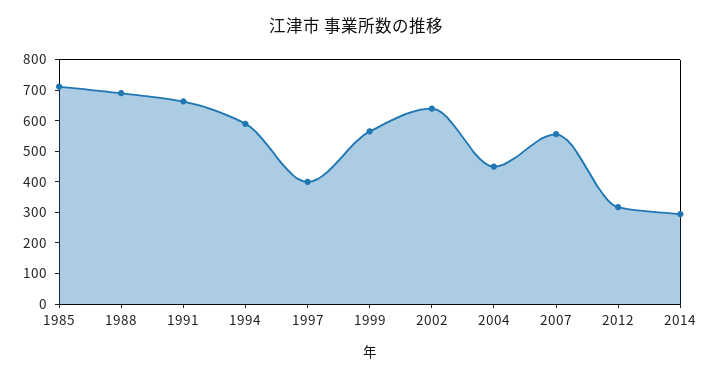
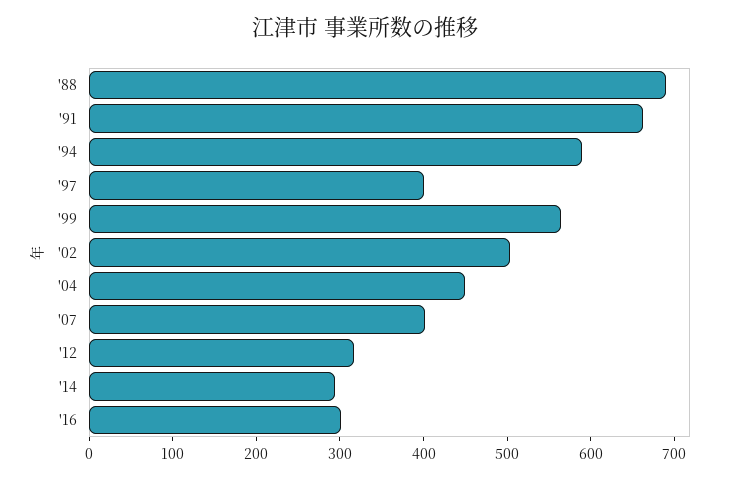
1985: 700 -> none
2002: 650 -> 500
2007: 550 -> 400
'16: none -> 300

